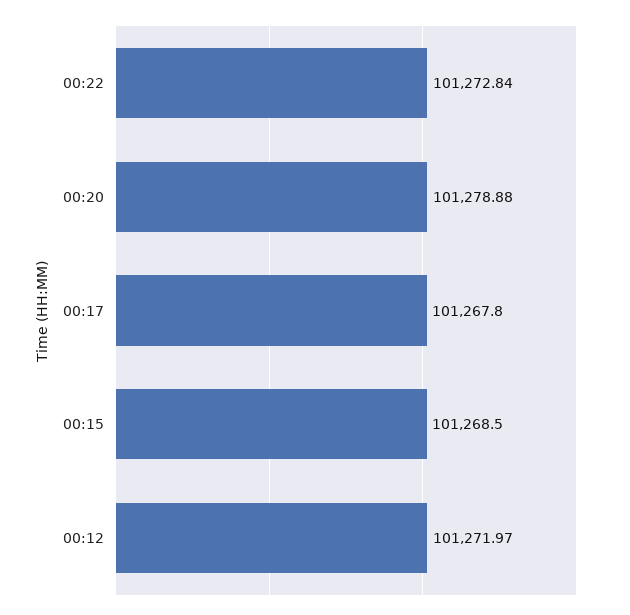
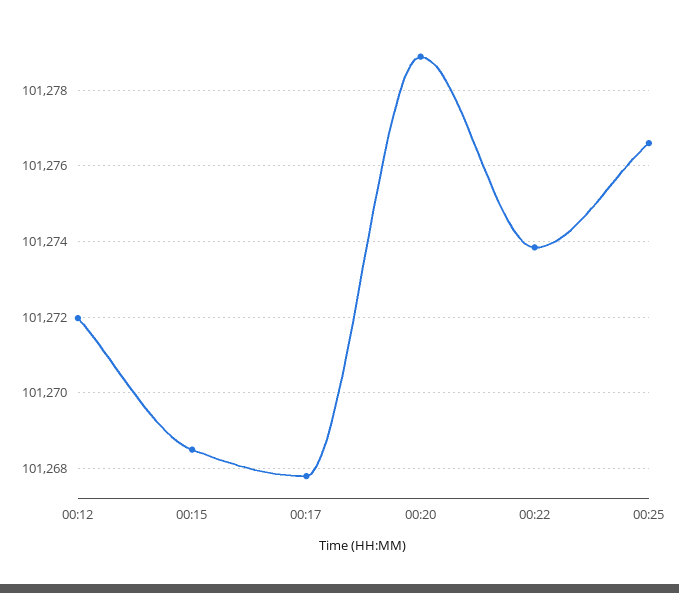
00:22: 101272.84 -> 101273.8
00:25: none -> 101276.6

